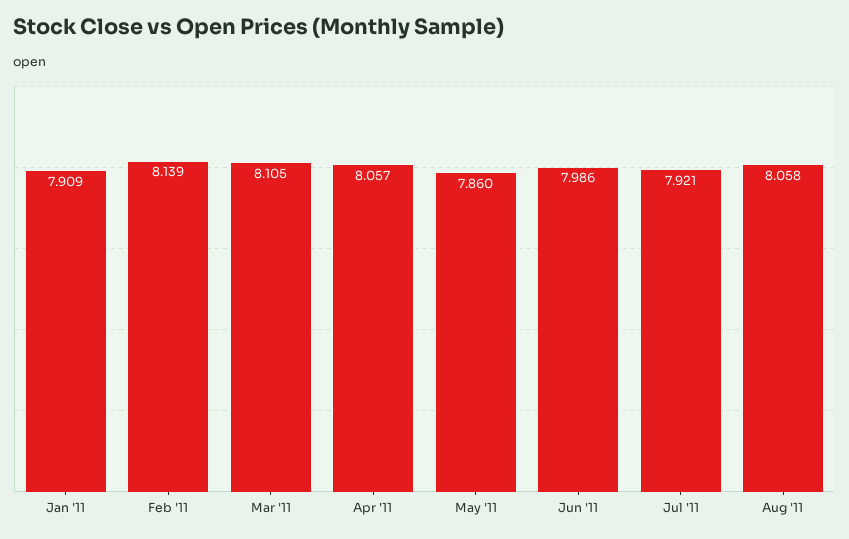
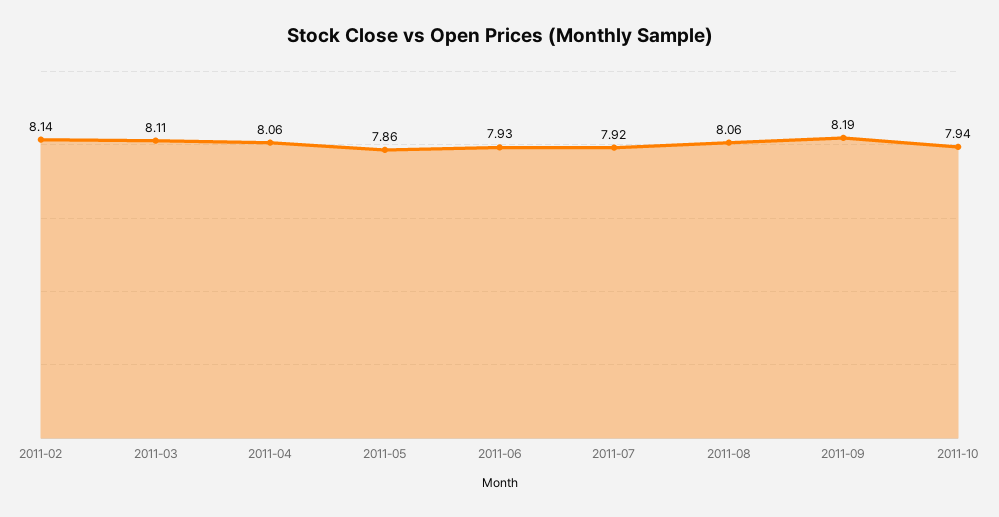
Jan '11: 7.909 -> none
Jun '11: 7.986 -> 7.93
2011-09: none -> 8.19
2011-10: none -> 7.94

